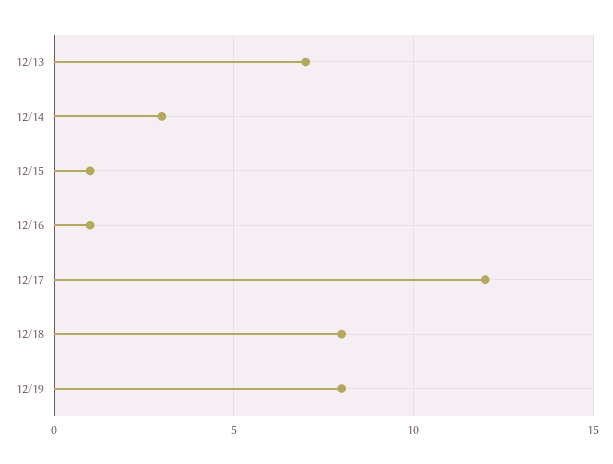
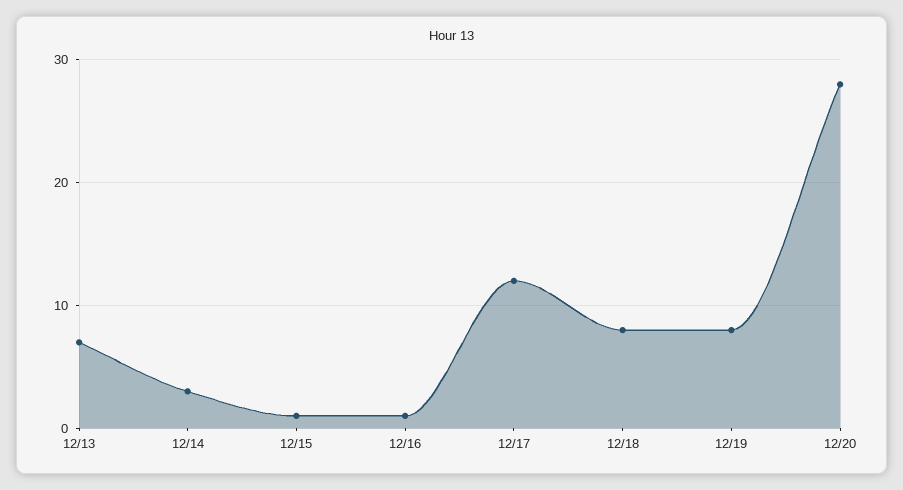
12/20: none -> 28

